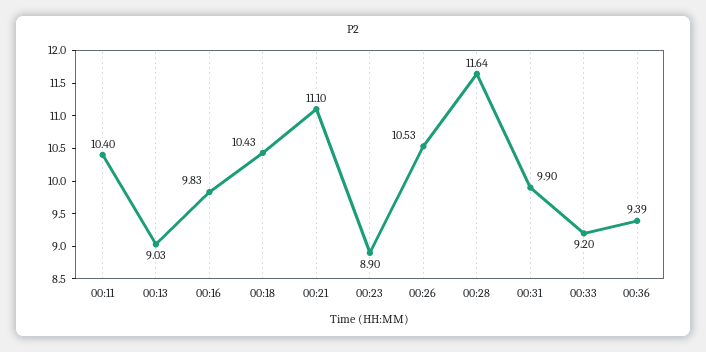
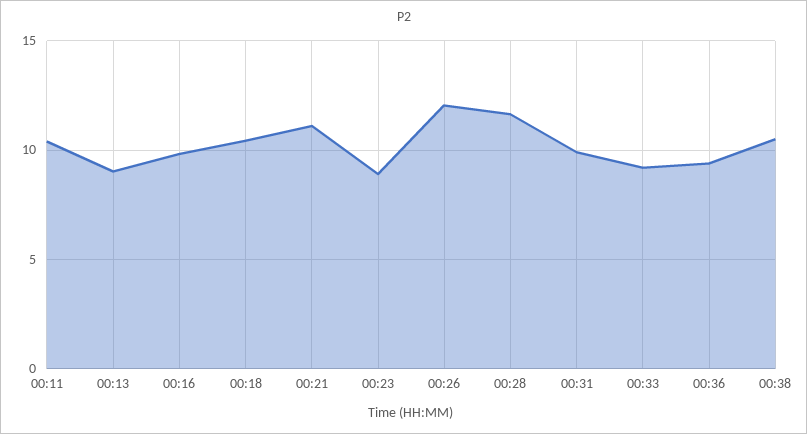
00:26: 10.53 -> 12
00:38: none -> 10.5

